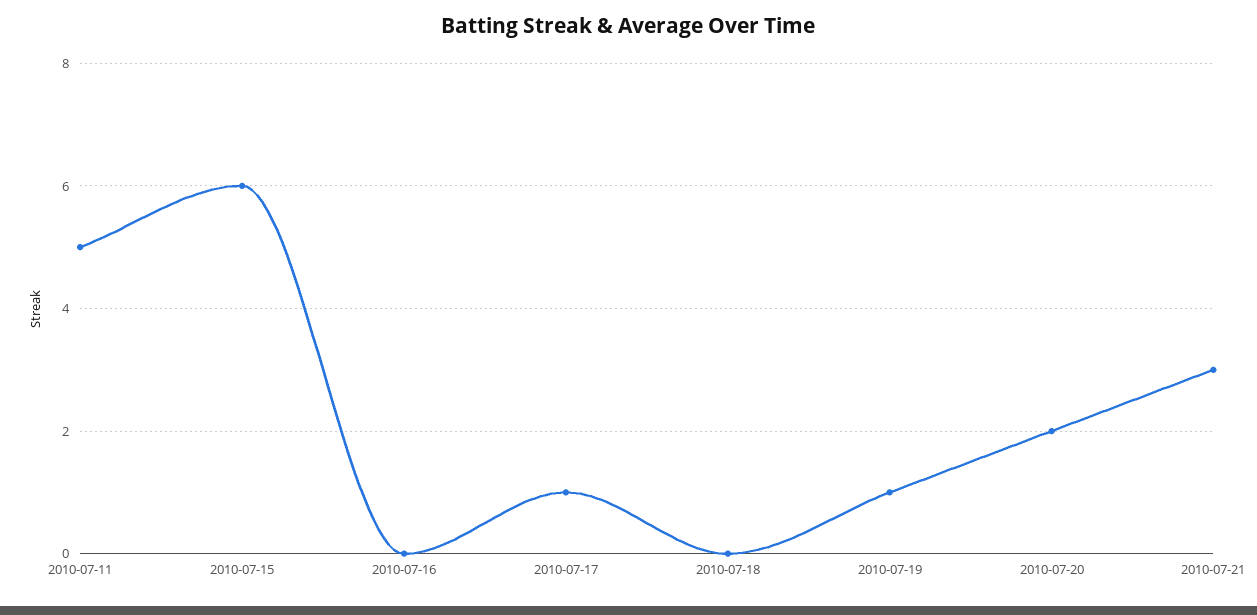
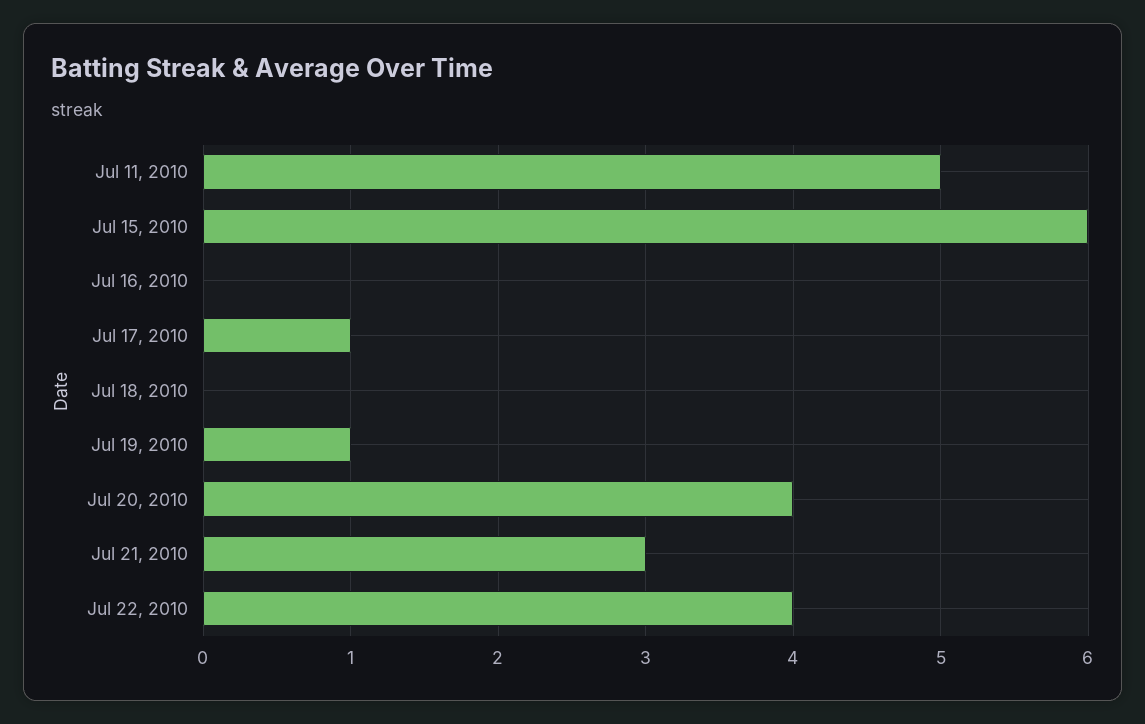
2010-07-20: 2 -> 4
Jul 22, 2010: none -> 4

